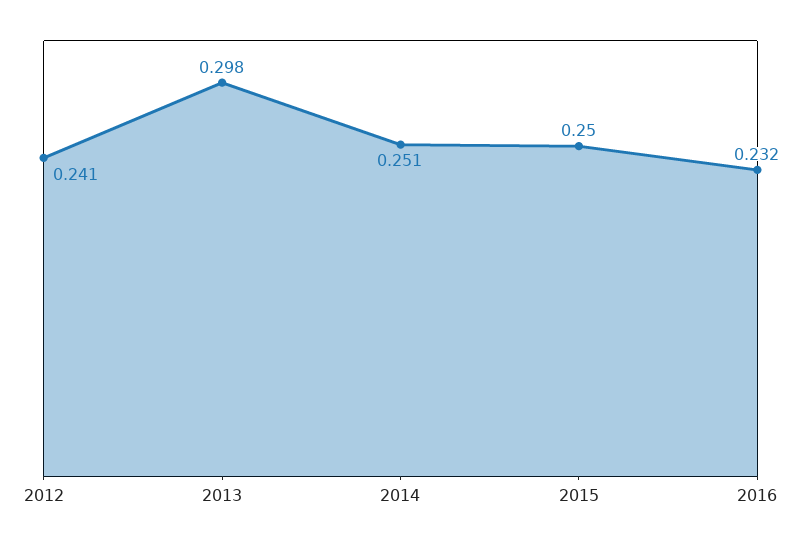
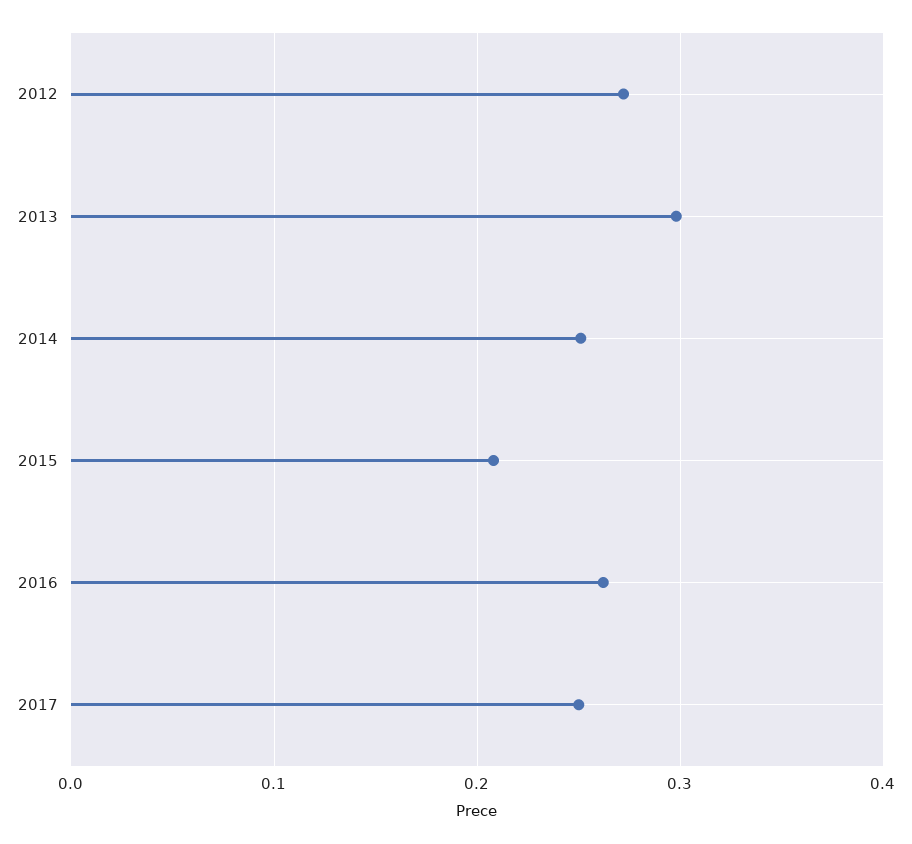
2012: 0.241 -> 0.27
2015: 0.25 -> 0.21
2016: 0.232 -> 0.26
2017: none -> 0.25

